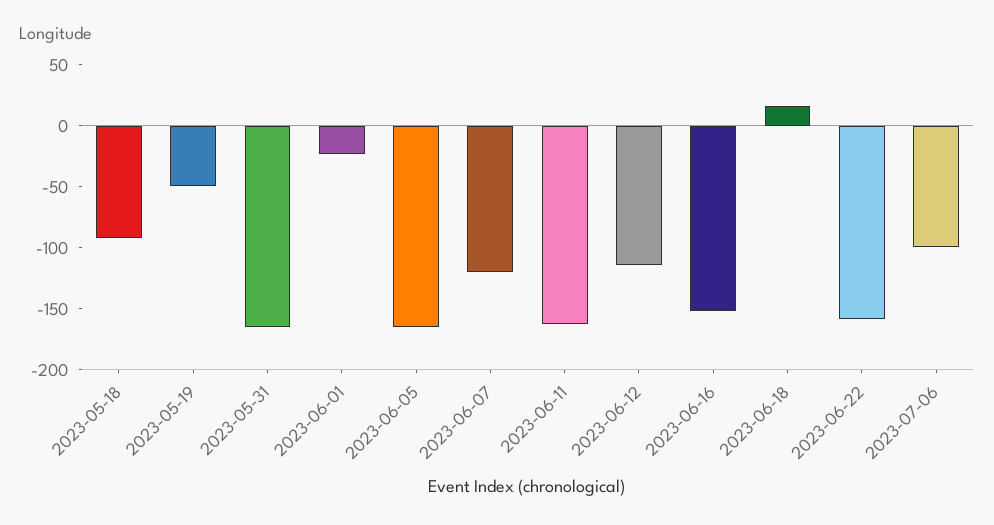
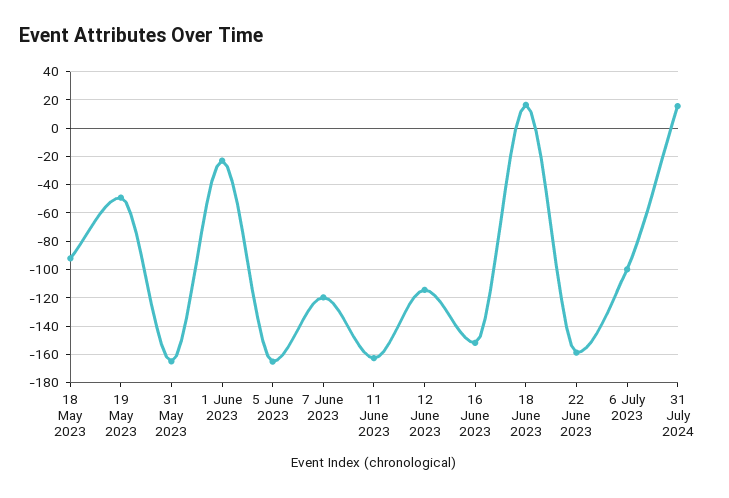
31 July 2024: none -> 15

